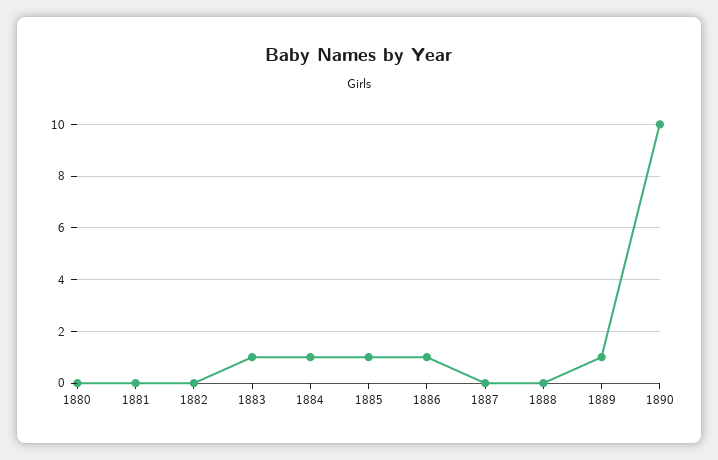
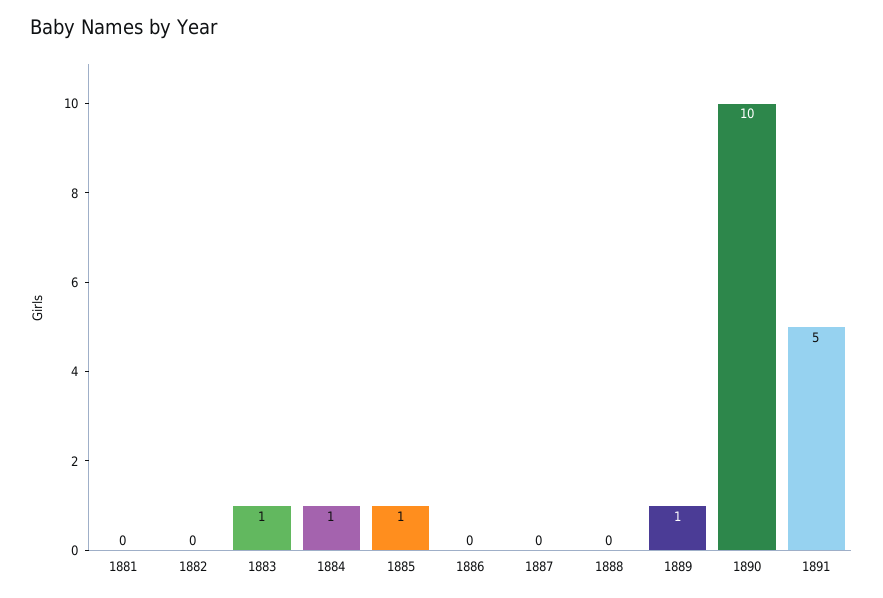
1880: 0 -> none
1886: 1 -> 0
1891: none -> 5

